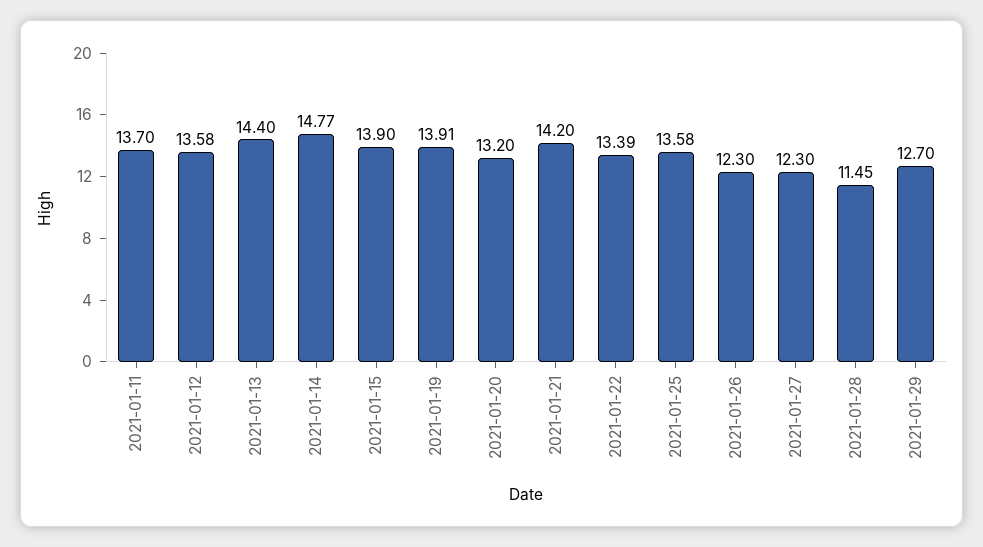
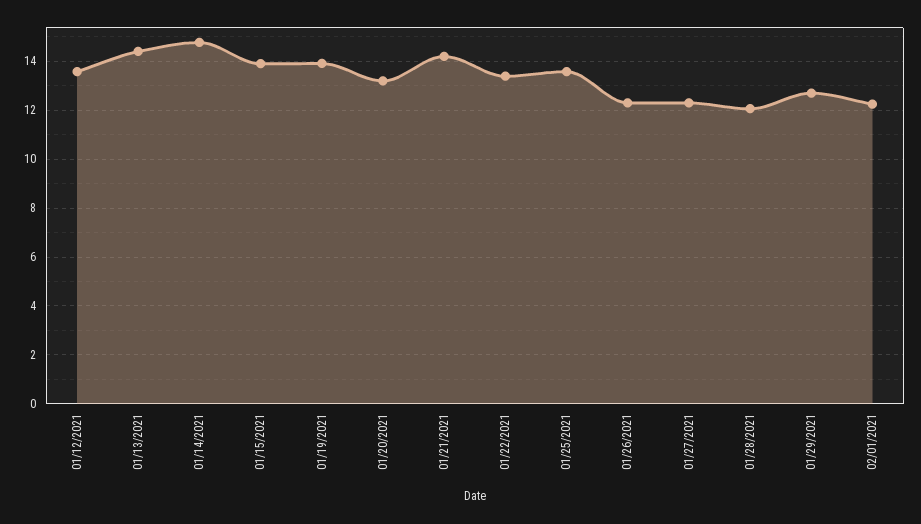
2021-01-11: 13.7 -> none
2021-01-28: 11.45 -> 12
02/01/2021: none -> 12.25

